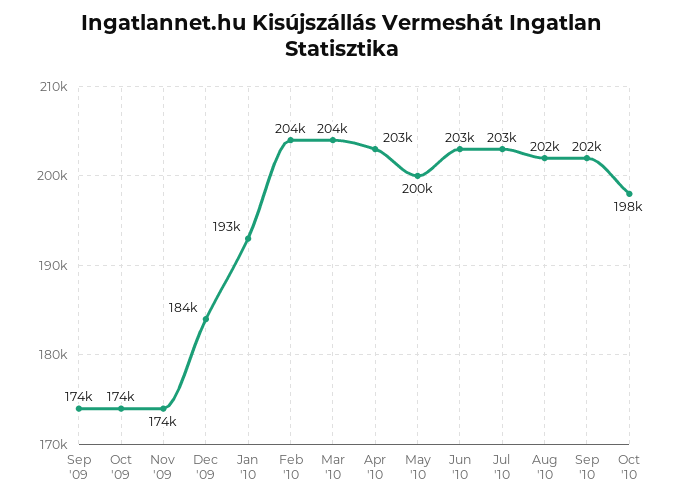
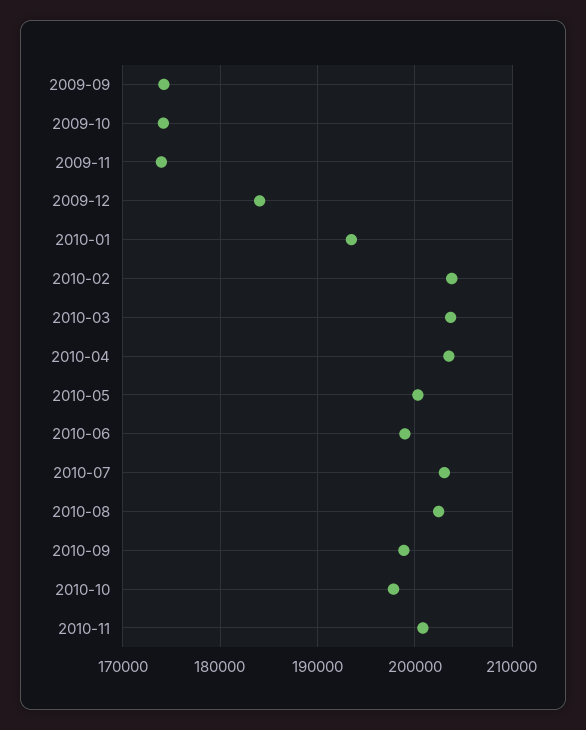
Jun '10: 203000 -> 199000
Sep '10: 202000 -> 199000
2010-11: none -> 201000

